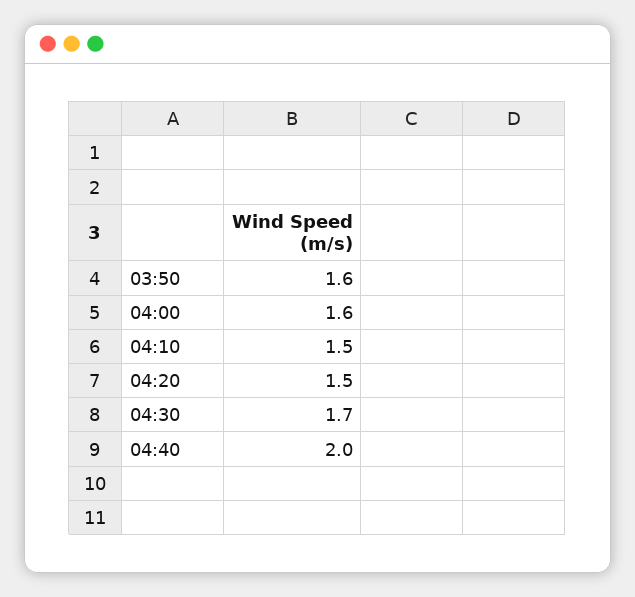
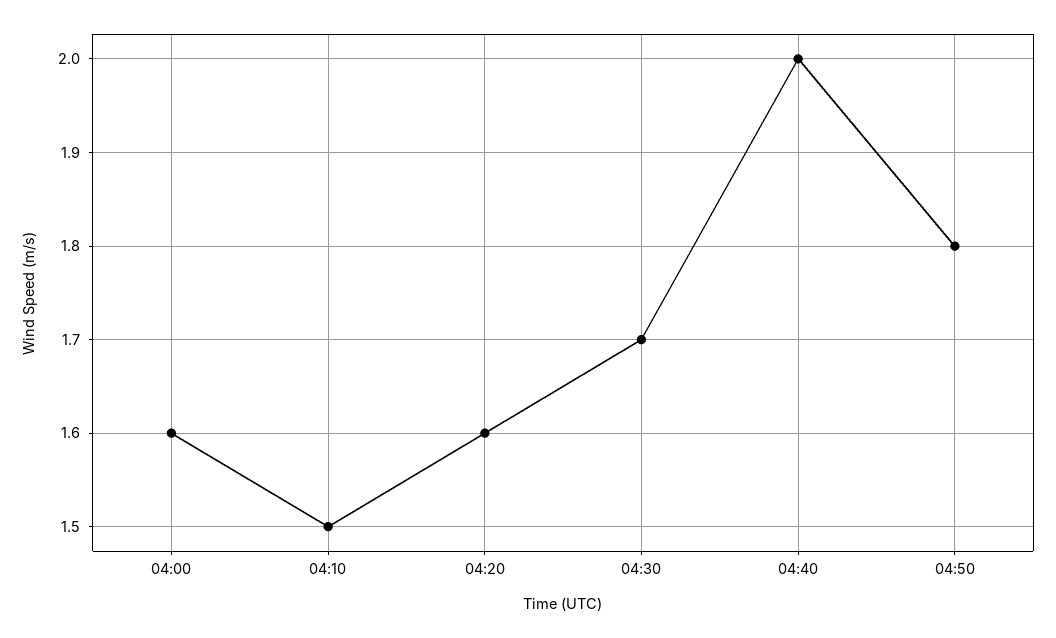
03:50: 1.6 -> none
04:20: 1.5 -> 1.6
04:50: none -> 1.8

